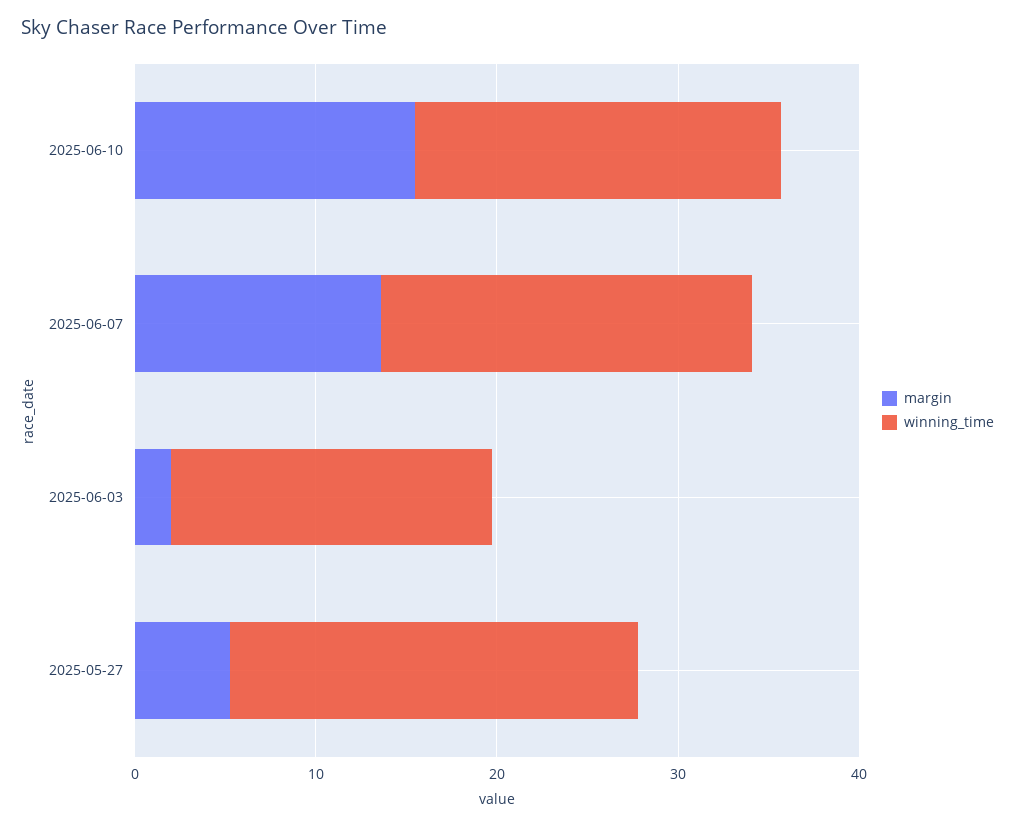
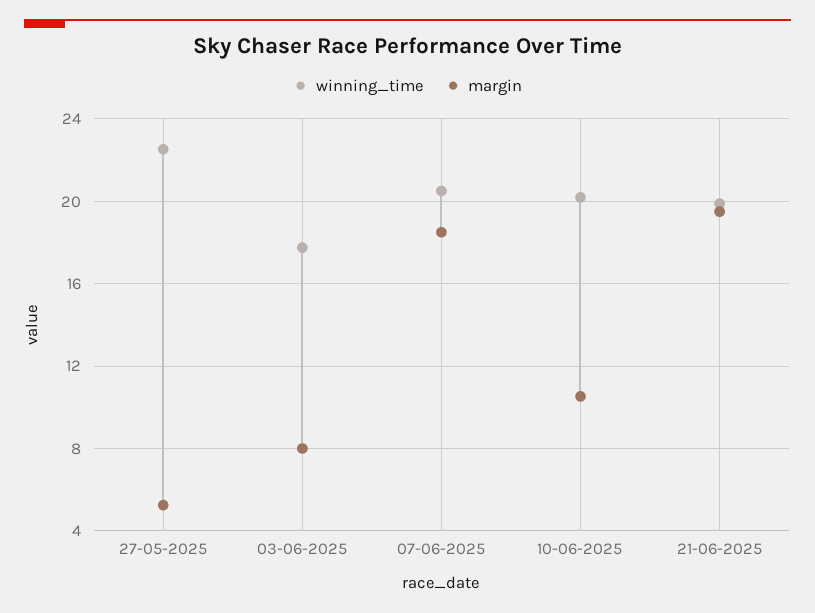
margin, 2025-06-10: 16 -> 10.5
margin, 2025-06-07: 14 -> 18.5
margin, 2025-06-03: 2 -> 8
winning_time, 21-06-2025: none -> 20
margin, 21-06-2025: none -> 19.5

